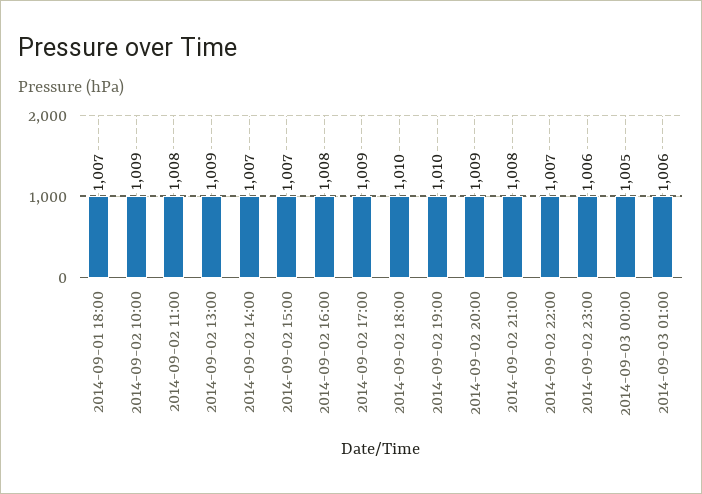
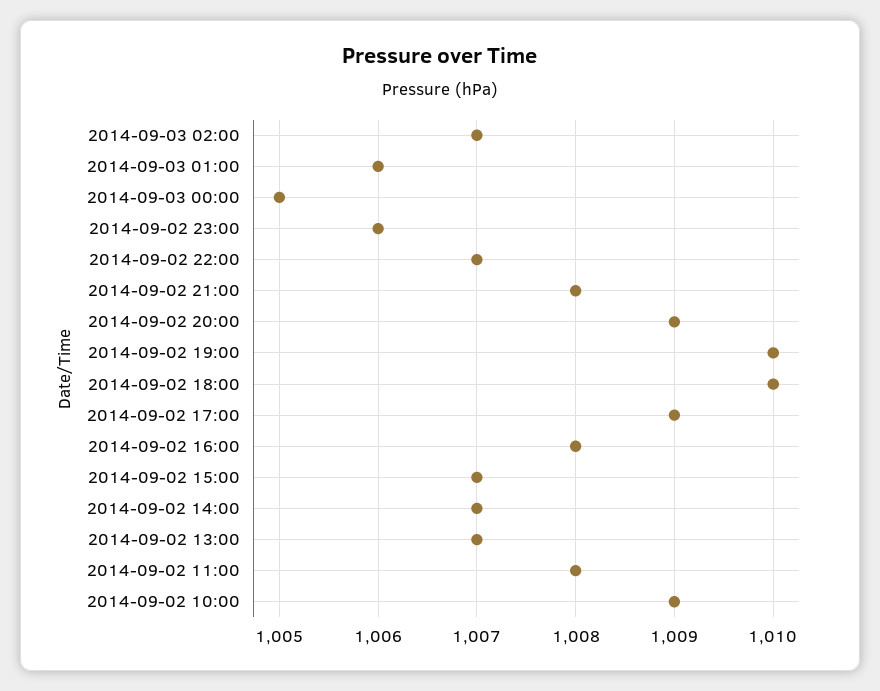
2014-09-01 18:00: 1007 -> none
2014-09-02 13:00: 1009 -> 1007
2014-09-03 02:00: none -> 1007

